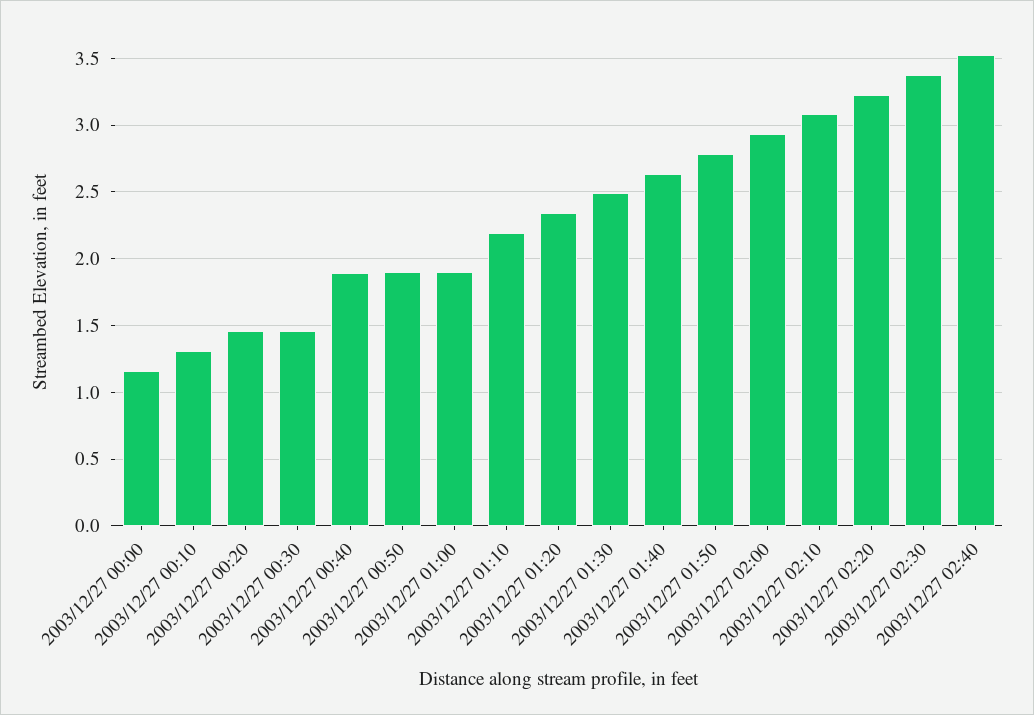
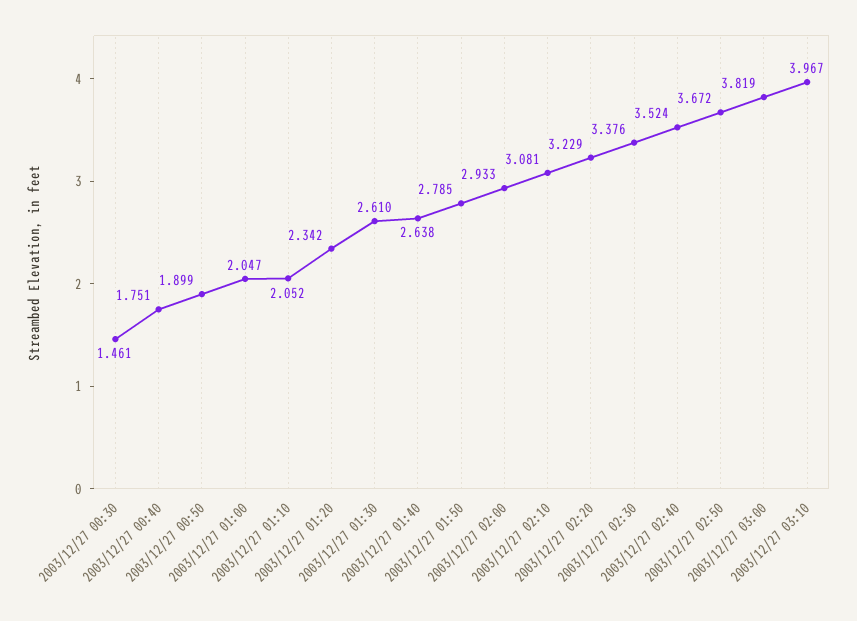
2003/12/27 00:00: 1.15 -> none
2003/12/27 00:10: 1.3 -> none
2003/12/27 00:20: 1.45 -> none
2003/12/27 00:40: 1.9 -> 1.751
2003/12/27 01:00: 1.9 -> 2.047
2003/12/27 01:10: 2.2 -> 2.052
2003/12/27 01:30: 2.5 -> 2.61
2003/12/27 02:50: none -> 3.672
2003/12/27 03:00: none -> 3.819
2003/12/27 03:10: none -> 3.967

